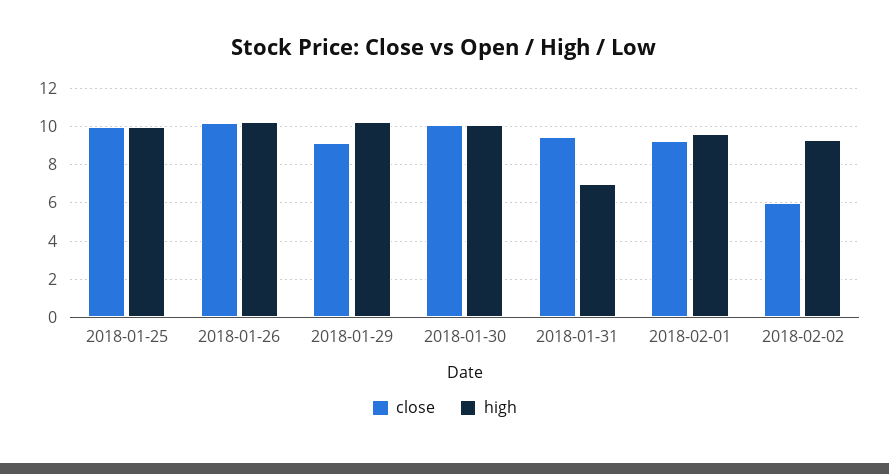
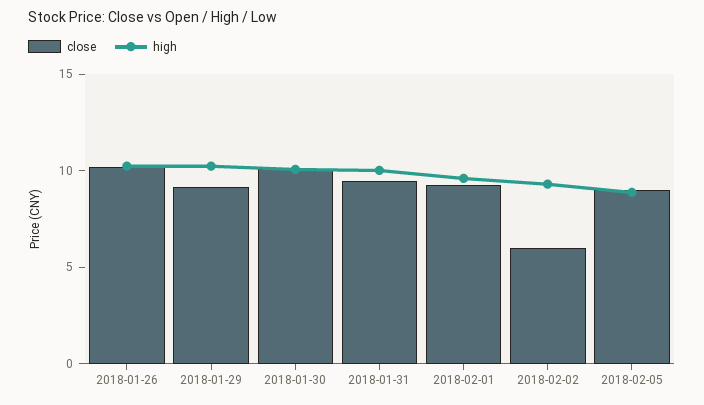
close, 2018-01-25: 10 -> none
high, 2018-01-25: 10 -> none
high, 2018-01-31: 7 -> 10
close, 2018-02-05: none -> 9
high, 2018-02-05: none -> 9

